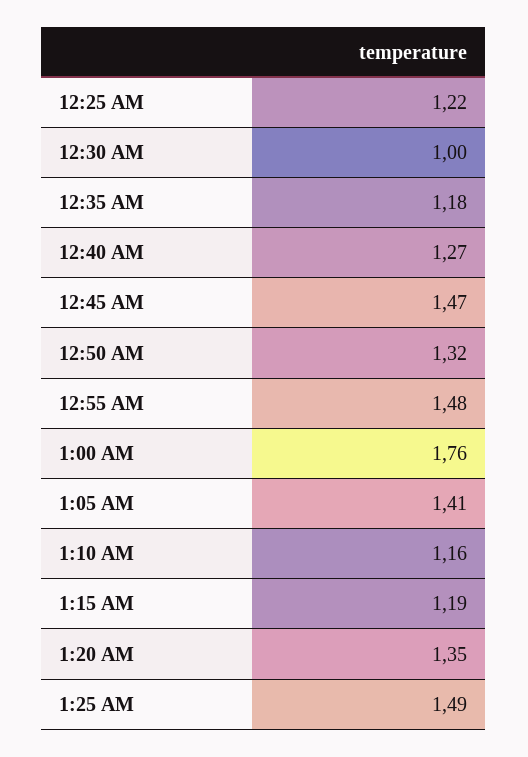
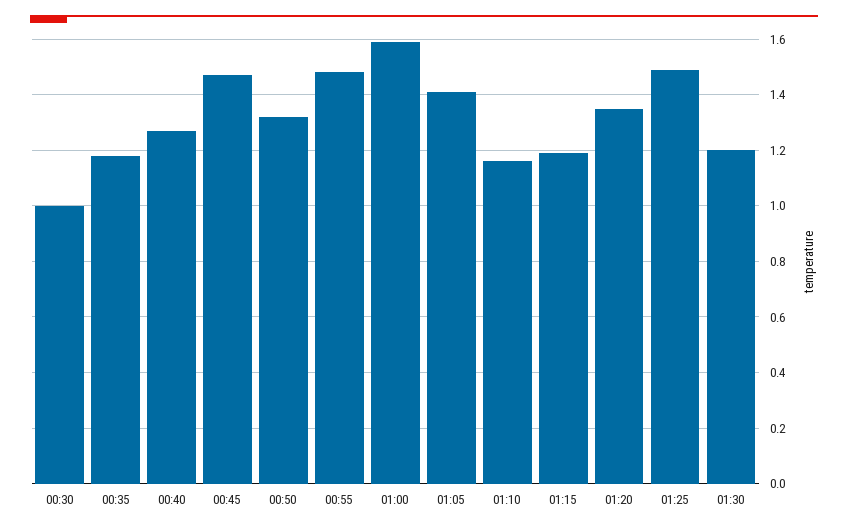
12:25 AM: 1.22 -> none
1:00 AM: 1.76 -> 1.6
01:30: none -> 1.2

